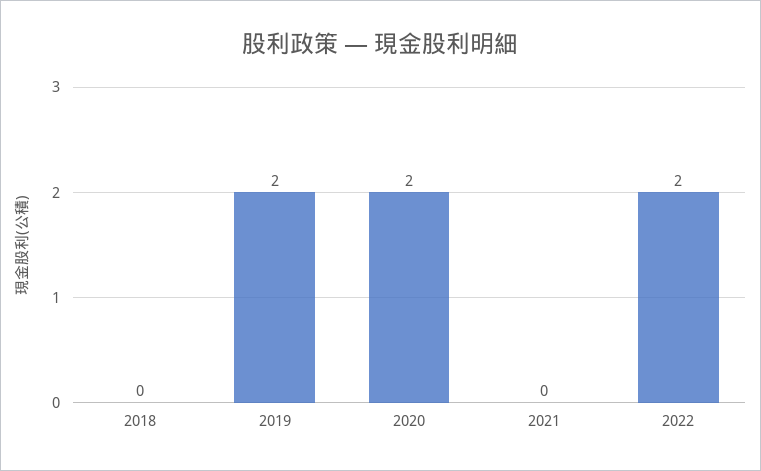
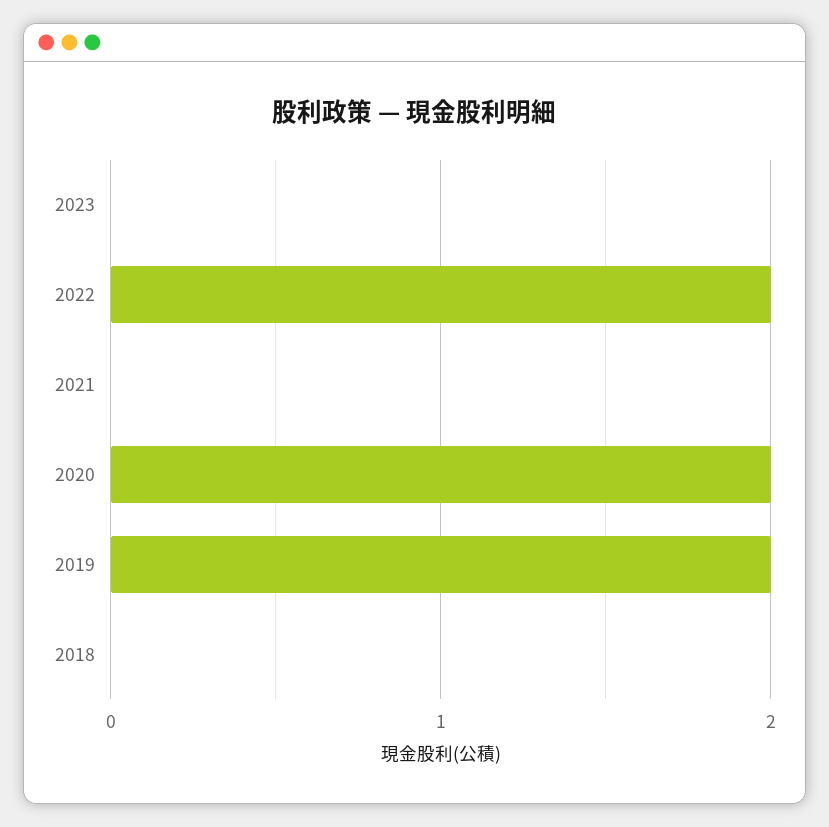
2023: none -> 0

